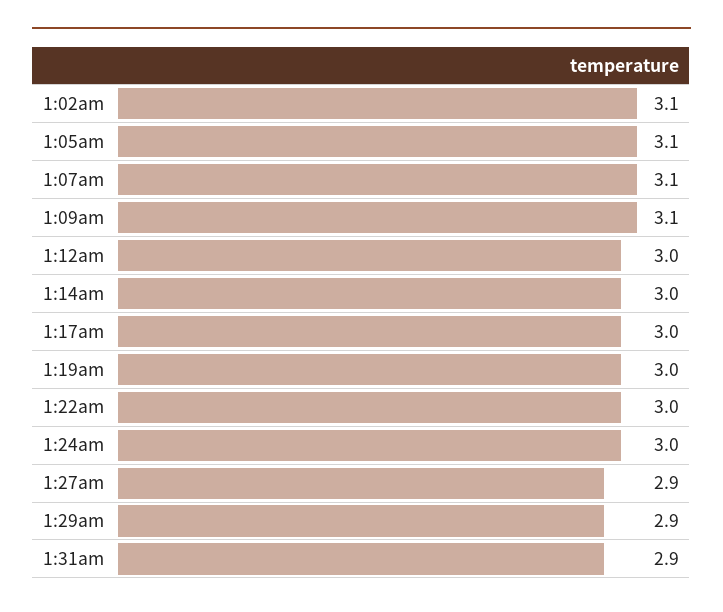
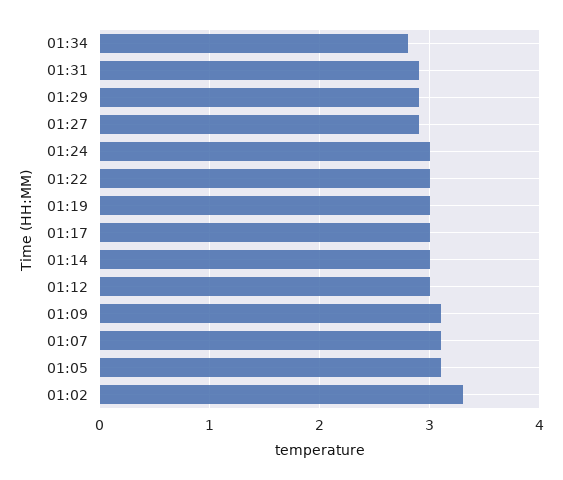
1:02am: 3.1 -> 3.3
01:34: none -> 2.8

